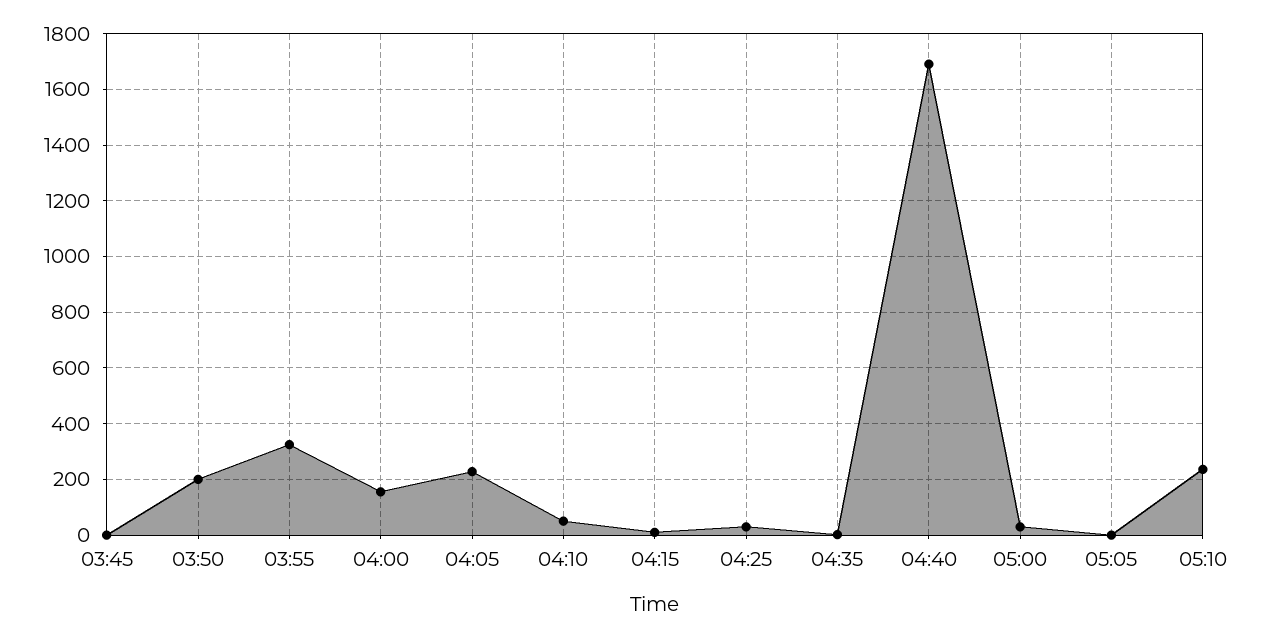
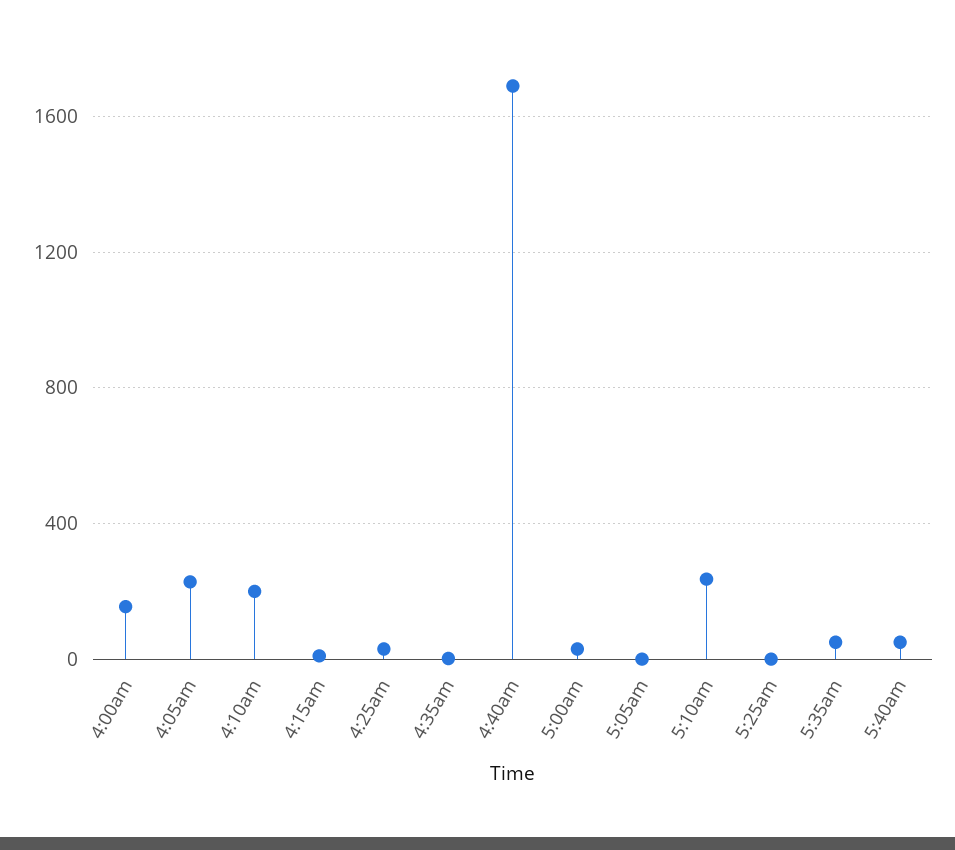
03:45: 0 -> none
03:50: 200 -> none
03:55: 325 -> none
04:10: 50 -> 200
5:25am: none -> 0
5:35am: none -> 50
5:40am: none -> 50

